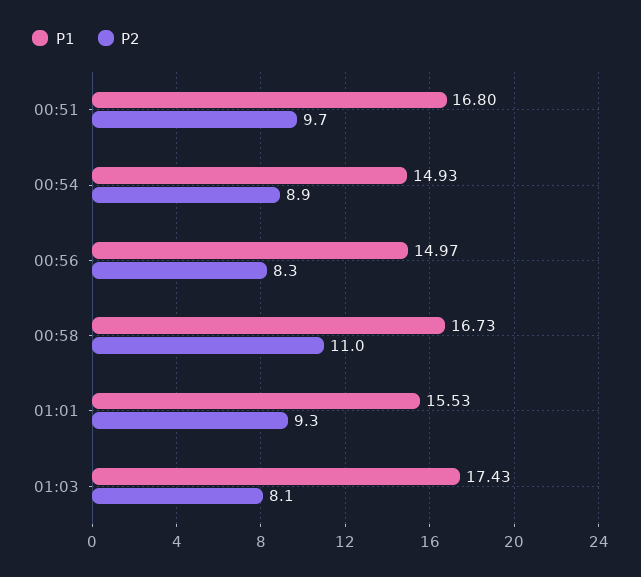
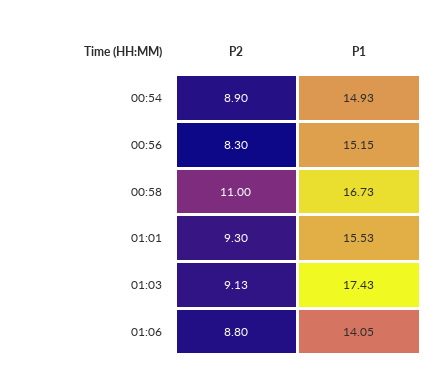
P1, 00:51: 16.8 -> none
P2, 00:51: 9.7 -> none
P1, 00:56: 14.97 -> 15.15
P2, 01:03: 8.1 -> 9.13
P2, 01:06: none -> 8.8
P1, 01:06: none -> 14.05

